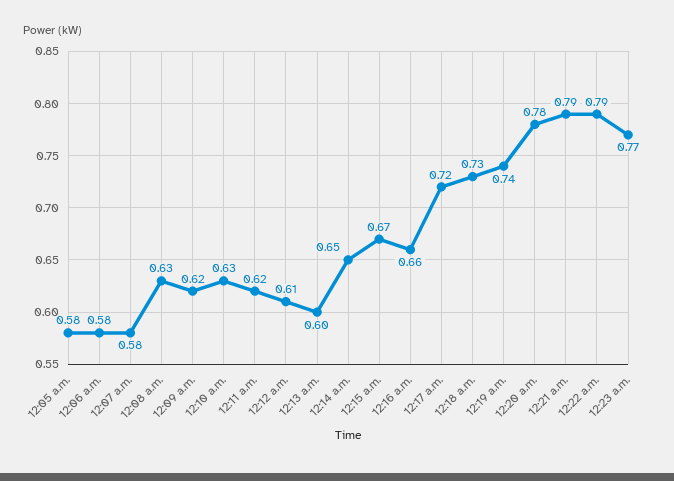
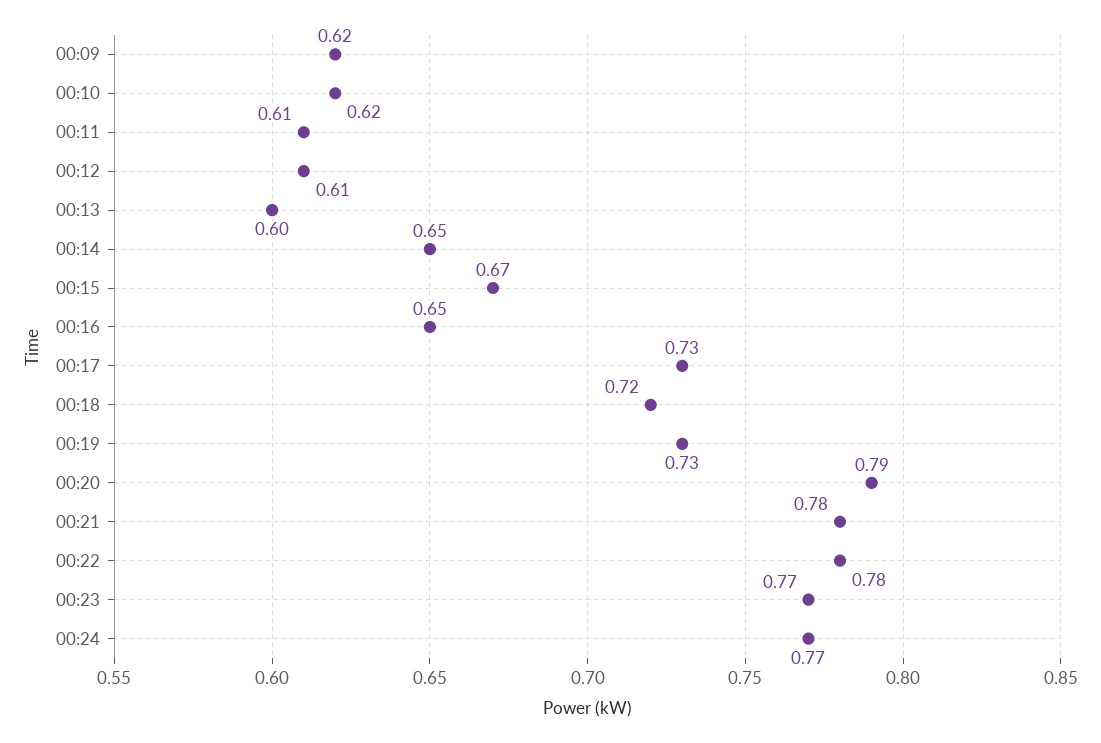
12:05 a.m.: 0.58 -> none
12:06 a.m.: 0.58 -> none
12:07 a.m.: 0.58 -> none
12:08 a.m.: 0.63 -> none
12:10 a.m.: 0.63 -> 0.62
12:11 a.m.: 0.62 -> 0.61
12:16 a.m.: 0.66 -> 0.65
12:17 a.m.: 0.72 -> 0.73
12:18 a.m.: 0.73 -> 0.72
12:19 a.m.: 0.74 -> 0.73
12:20 a.m.: 0.78 -> 0.79
12:21 a.m.: 0.79 -> 0.78
12:22 a.m.: 0.79 -> 0.78
00:24: none -> 0.77

